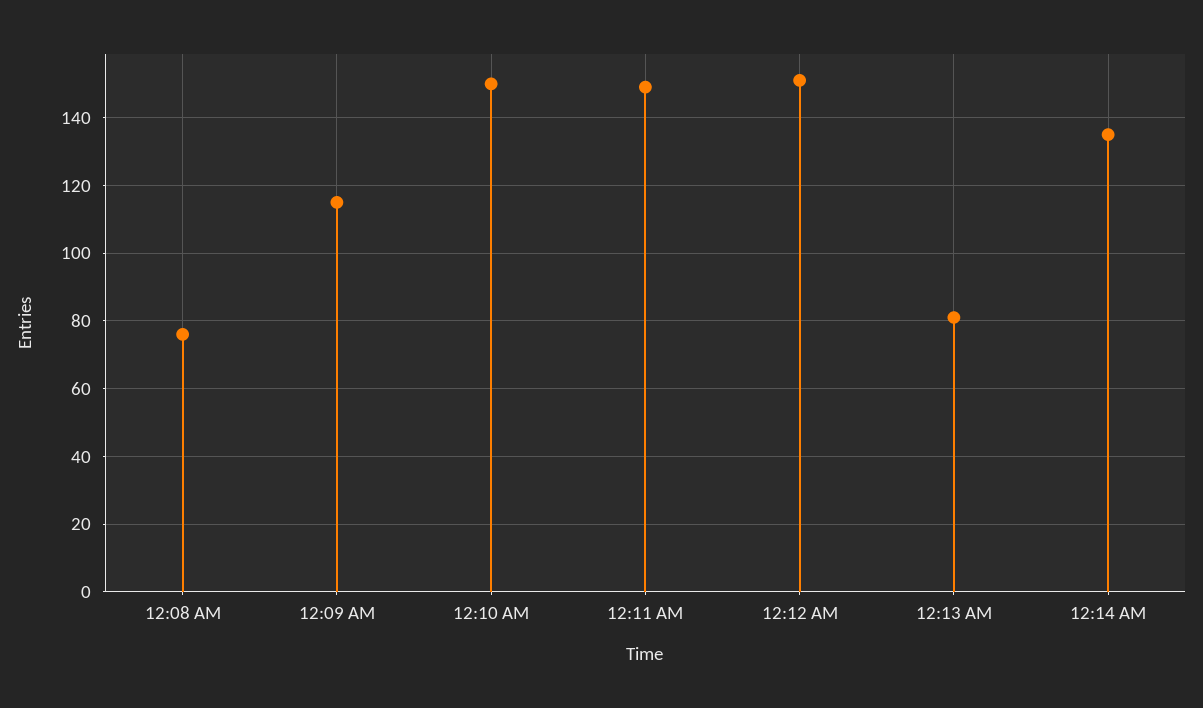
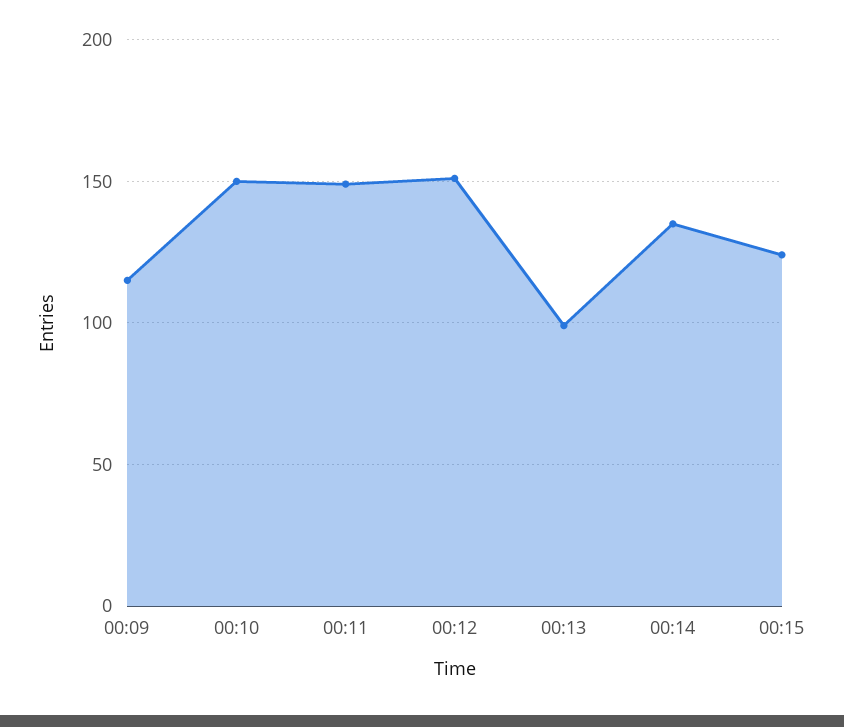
12:08 AM: 75 -> none
12:13 AM: 80 -> 100
00:15: none -> 125

